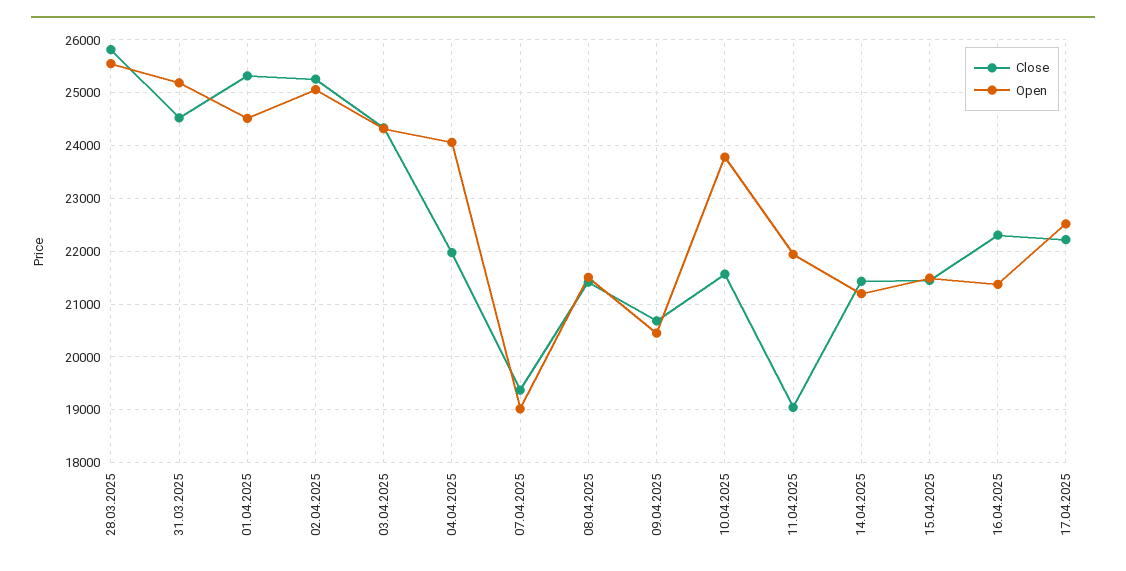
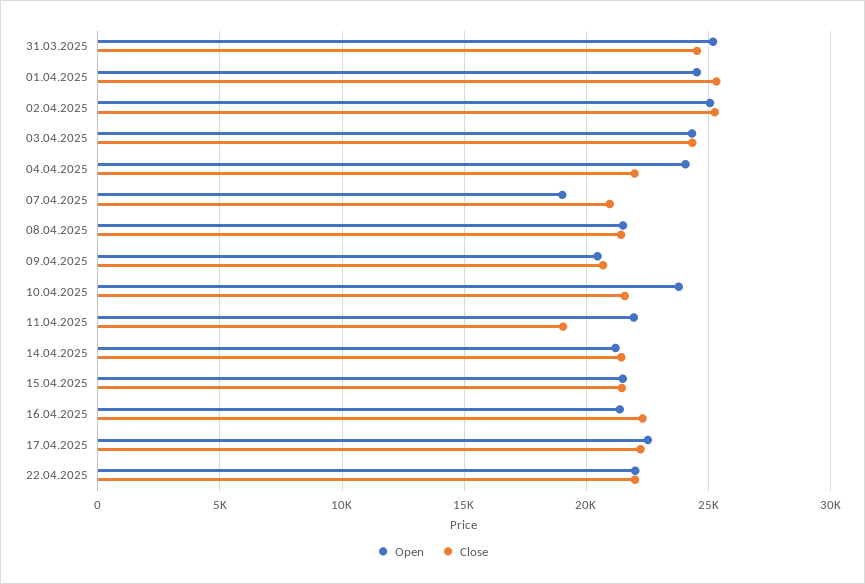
Close, 28.03.2025: 25800 -> none
Open, 28.03.2025: 25600 -> none
Close, 07.04.2025: 19400 -> 21000
Open, 22.04.2025: none -> 22000
Close, 22.04.2025: none -> 22000

